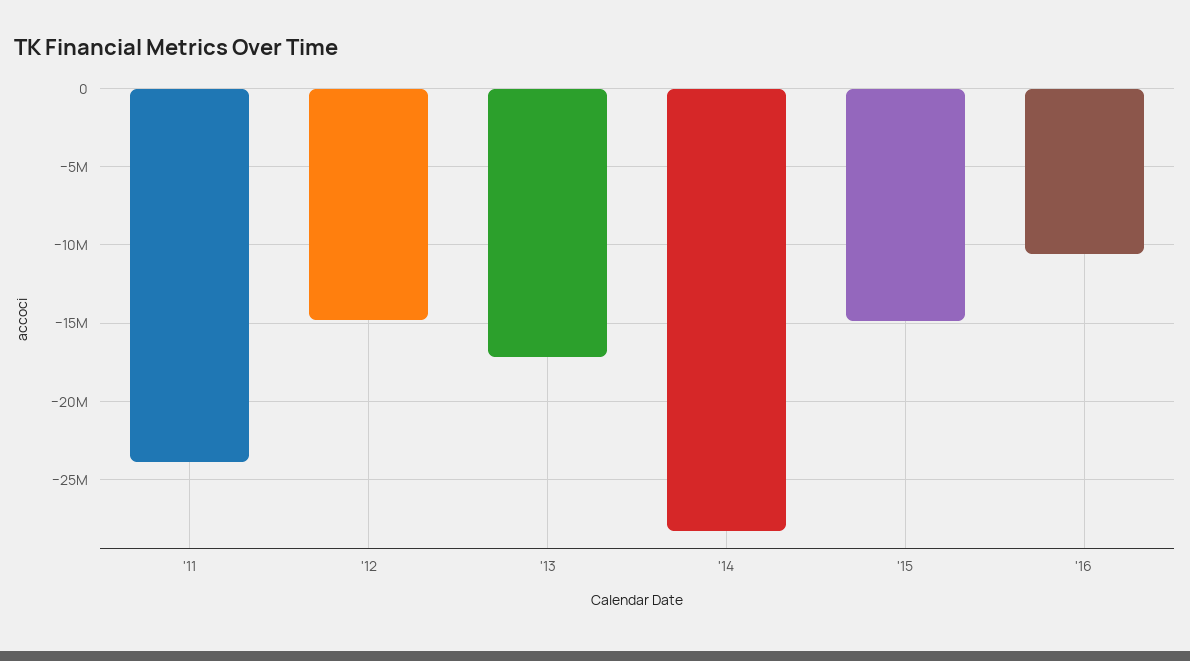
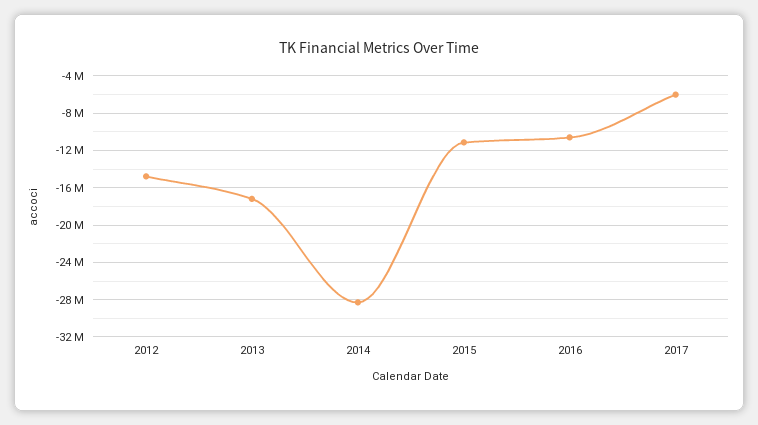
'11: -24000000 -> none
'15: -15000000 -> -11000000
2017: none -> -6000000

